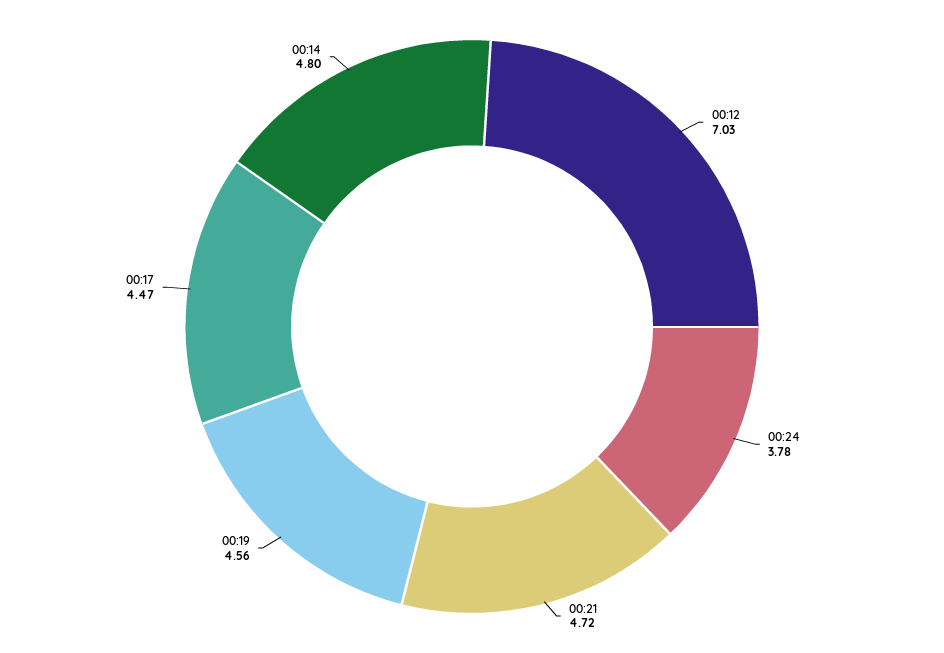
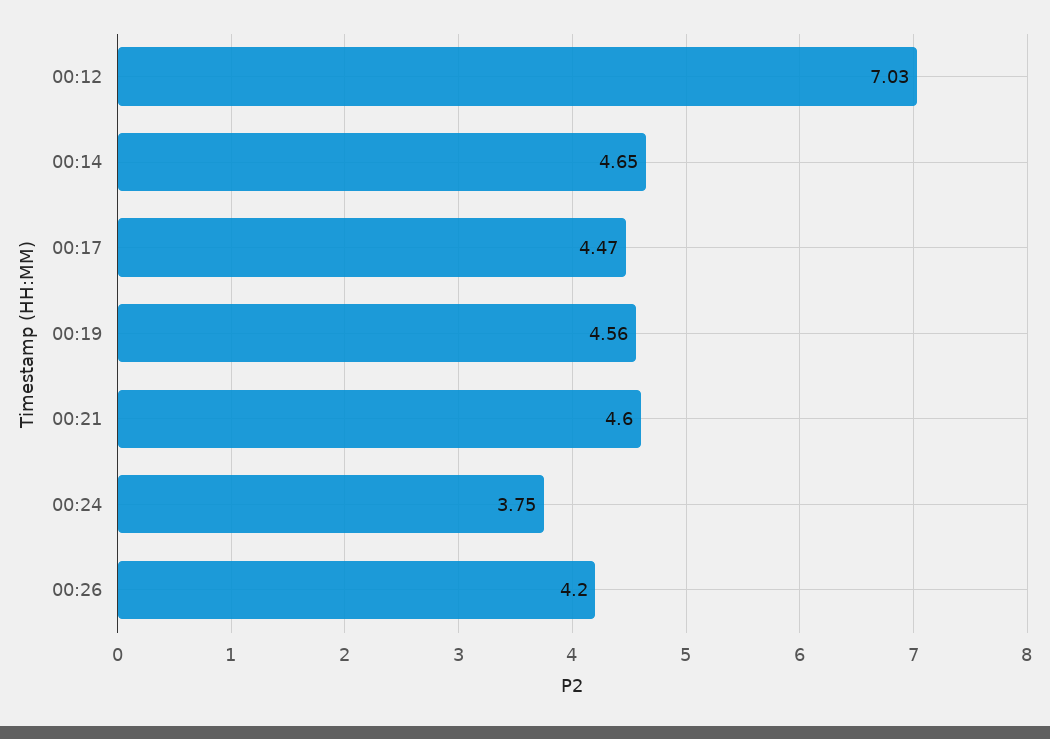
00:24: 3.78 -> 3.75
00:21: 4.72 -> 4.6
00:14: 4.8 -> 4.65
00:26: none -> 4.2

